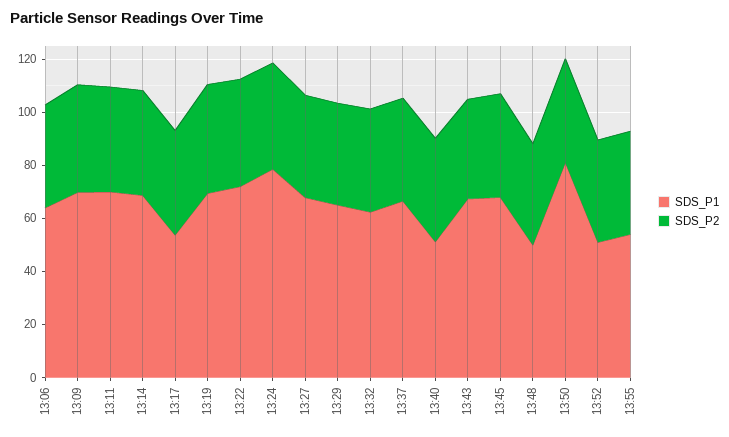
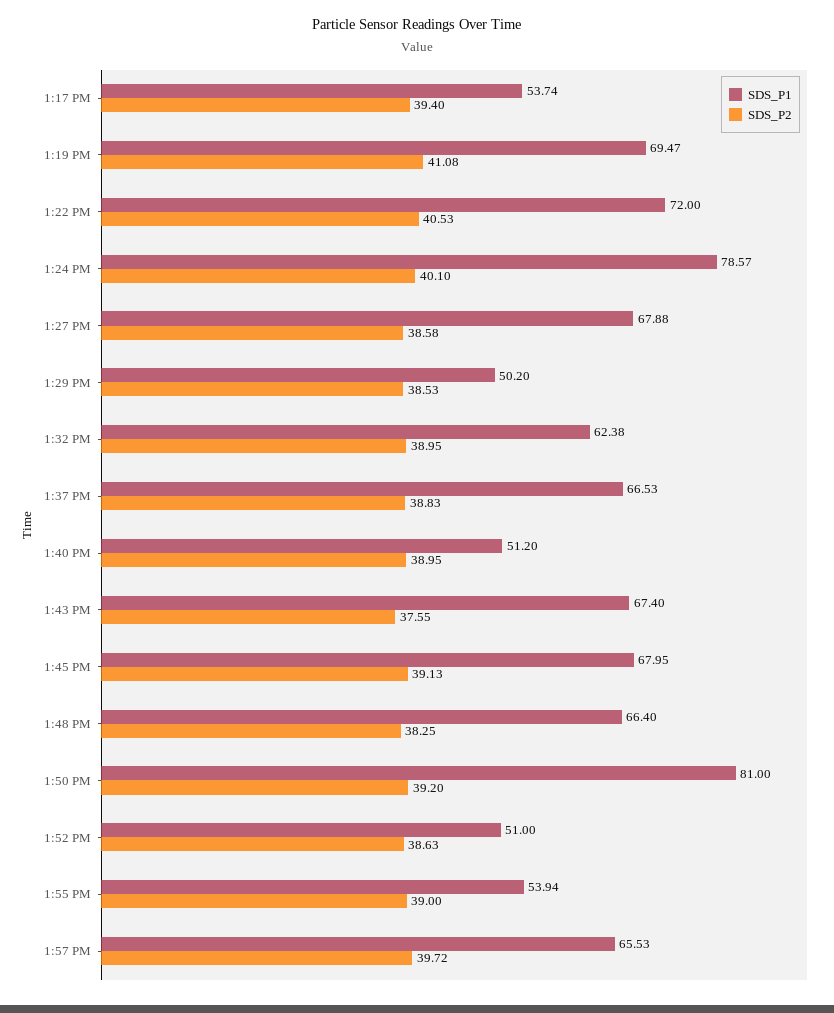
SDS_P1, 13:06: 65 -> none
SDS_P2, 13:06: 40 -> none
SDS_P1, 13:09: 70 -> none
SDS_P2, 13:09: 40 -> none
SDS_P1, 13:11: 70 -> none
SDS_P2, 13:11: 40 -> none
SDS_P1, 13:14: 70 -> none
SDS_P2, 13:14: 40 -> none
SDS_P1, 13:29: 65 -> 50.2
SDS_P1, 13:48: 50 -> 66.4
SDS_P1, 1:57 PM: none -> 65.53
SDS_P2, 1:57 PM: none -> 39.72

